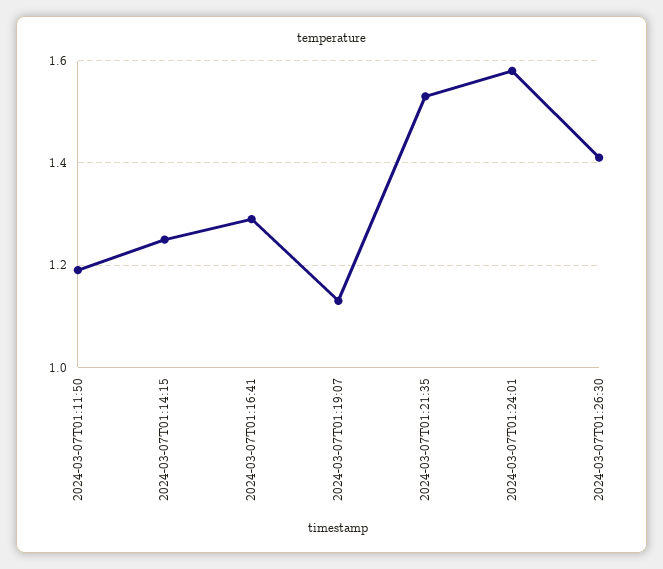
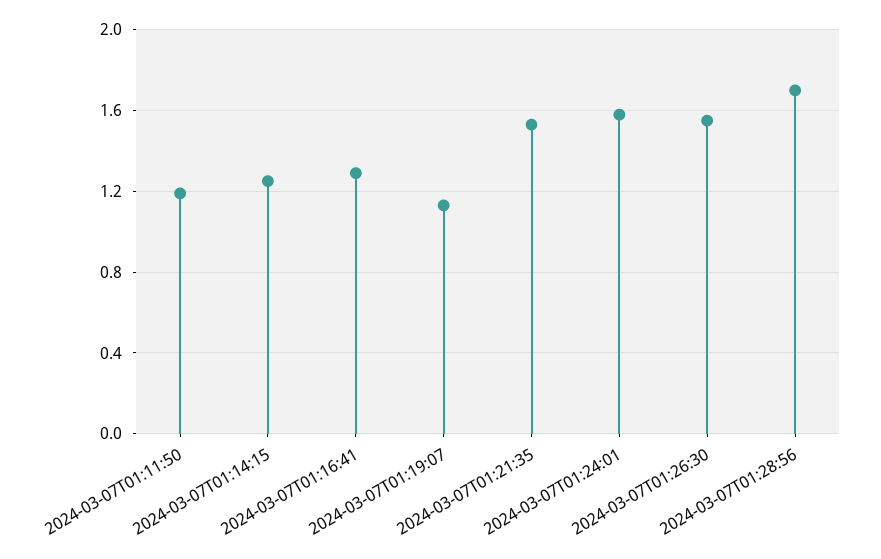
2024-03-07T01:26:30: 1.4 -> 1.55
2024-03-07T01:28:56: none -> 1.7

